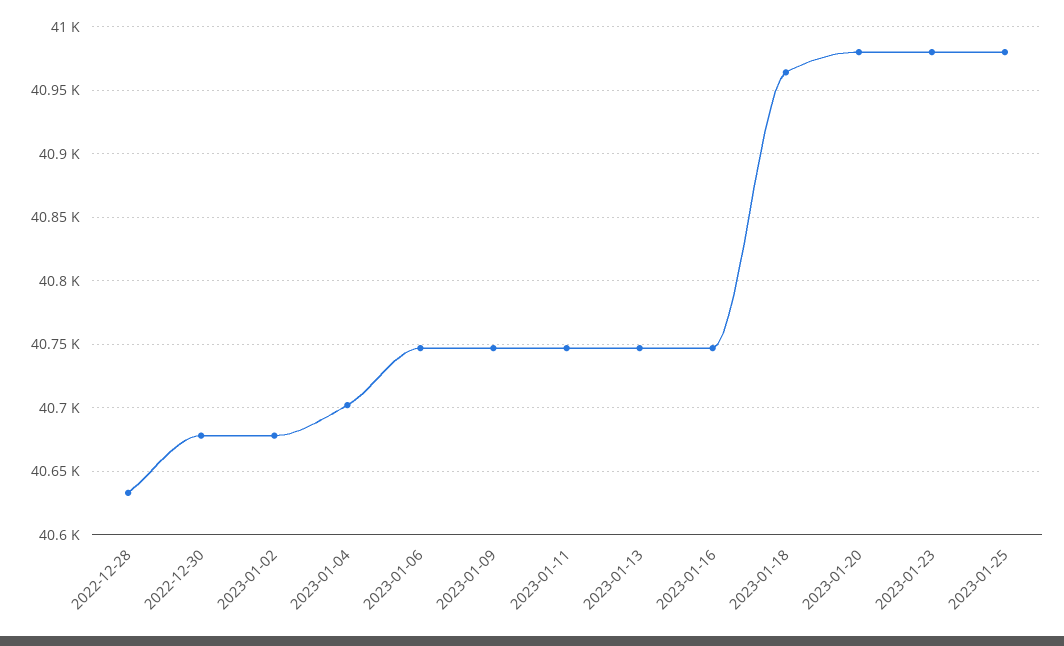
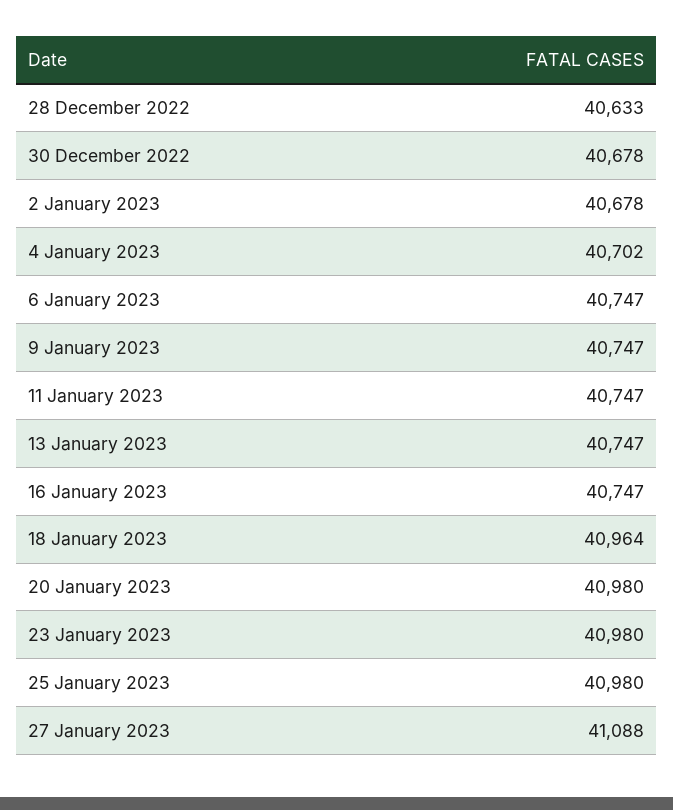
27 January 2023: none -> 41088

